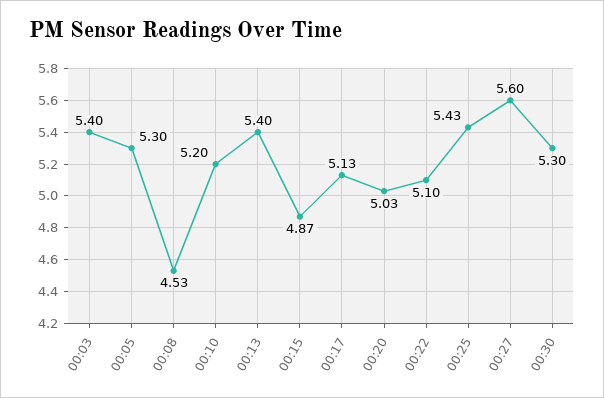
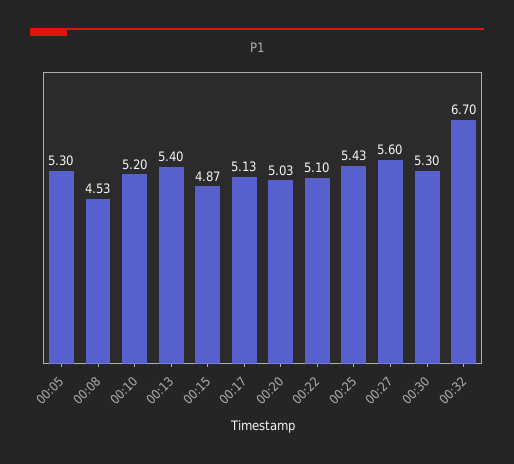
00:03: 5.4 -> none
00:32: none -> 6.7

